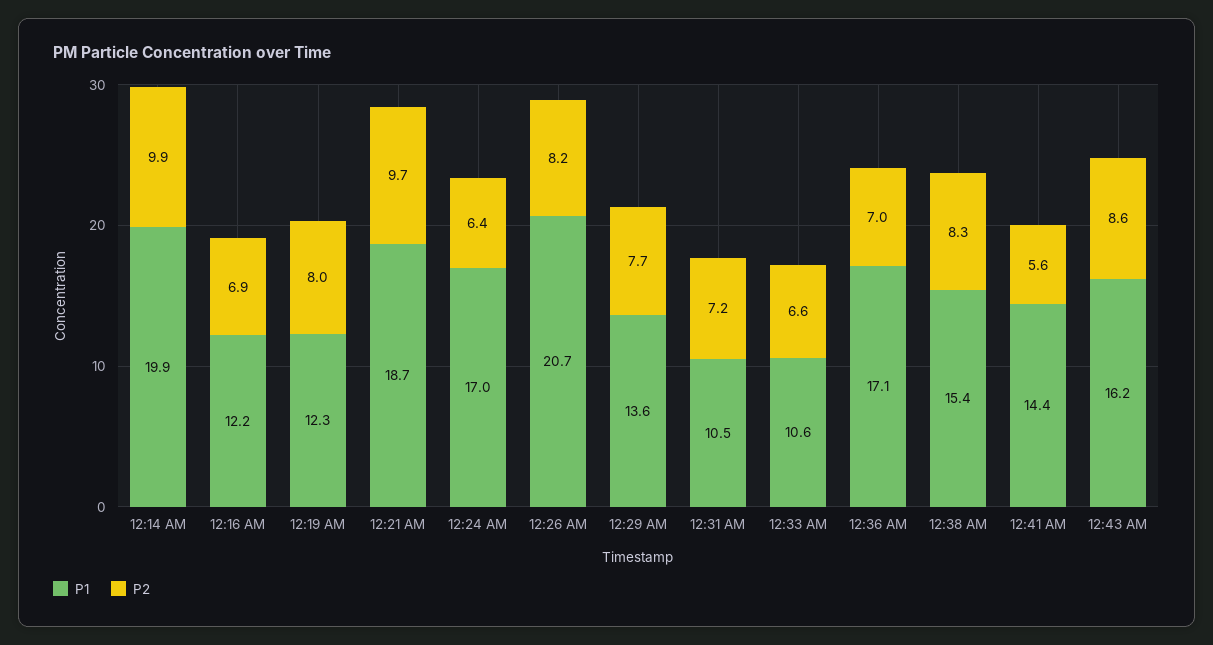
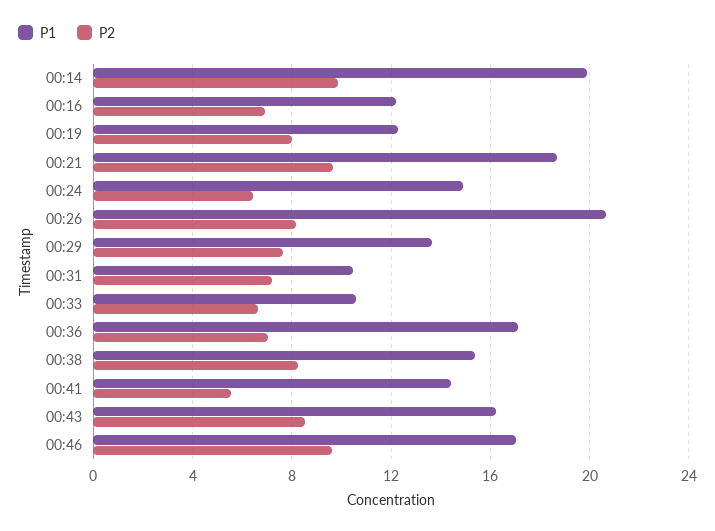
P1, 12:24 AM: 17 -> 15
P1, 00:46: none -> 17
P2, 00:46: none -> 9.5

